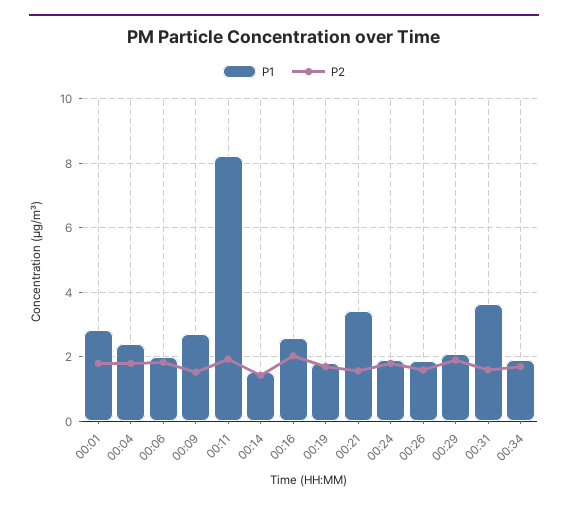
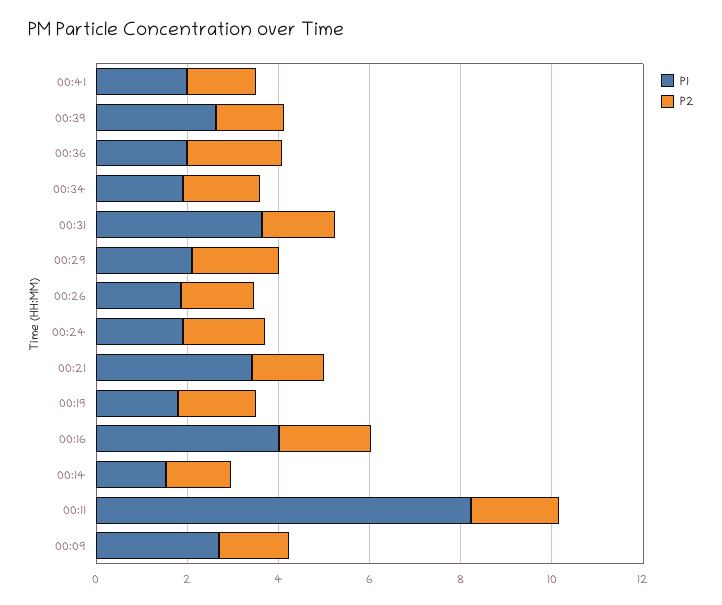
P1, 00:01: 2.8 -> none
P2, 00:01: 1.8 -> none
P1, 00:04: 2.4 -> none
P2, 00:04: 1.8 -> none
P1, 00:06: 2 -> none
P2, 00:06: 1.8 -> none
P1, 00:16: 2.6 -> 4
P1, 00:41: none -> 2
P2, 00:41: none -> 1.5
P1, 00:39: none -> 2.5
P2, 00:39: none -> 1.5
P1, 00:36: none -> 2
P2, 00:36: none -> 2

